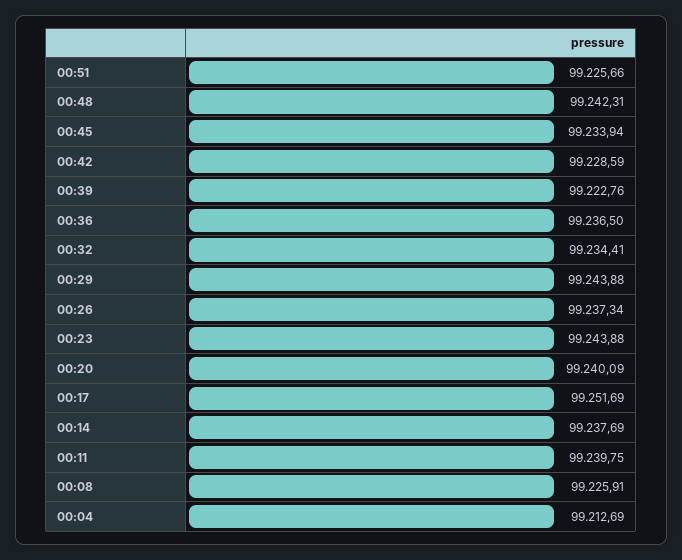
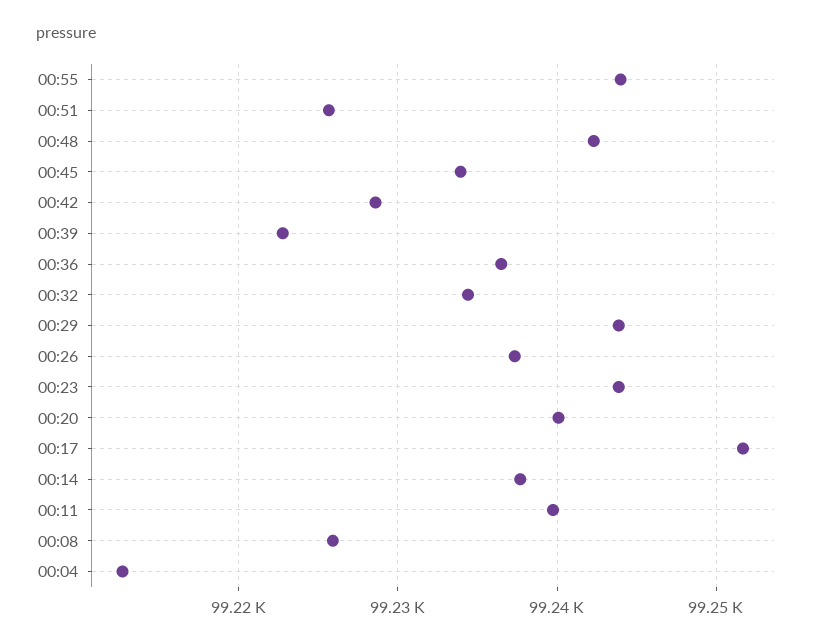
00:55: none -> 99244

